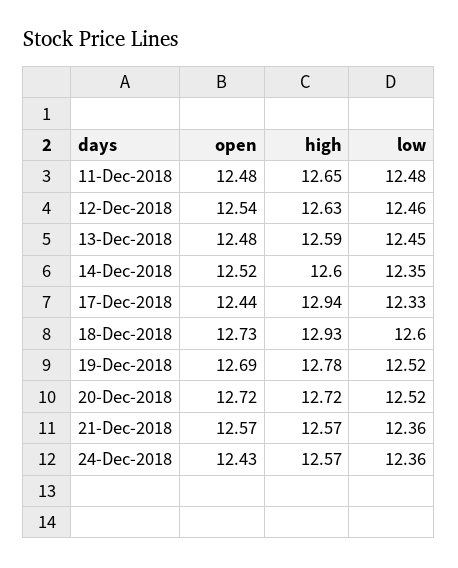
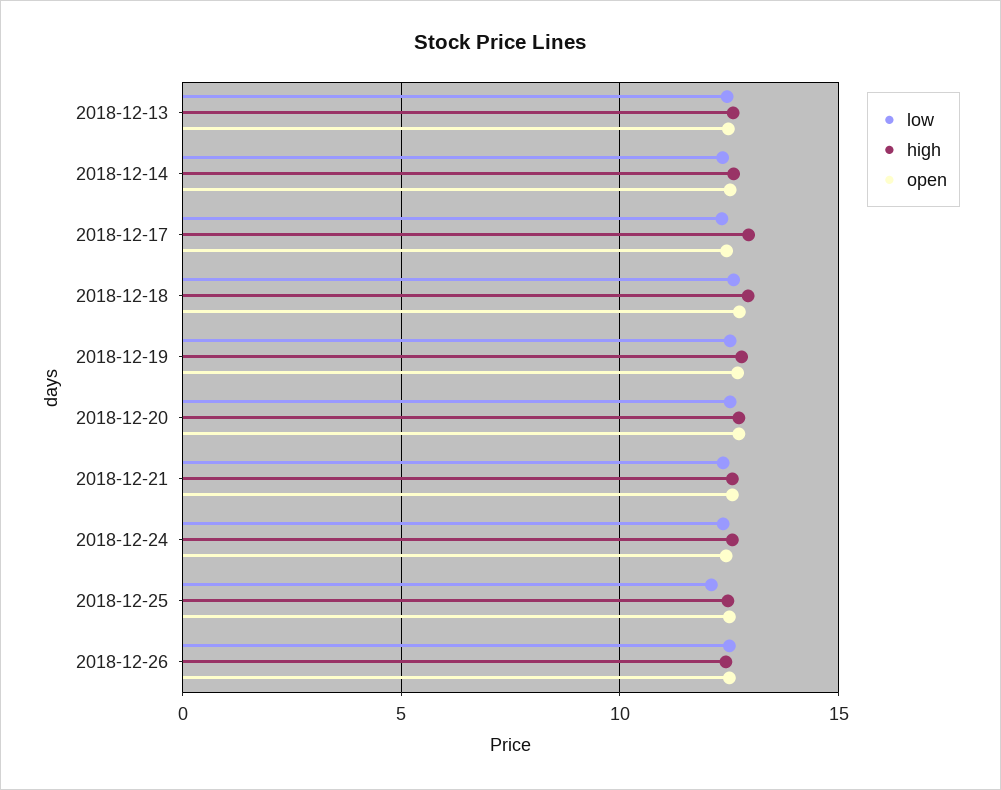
open, 11-Dec-2018: 12.48 -> none
high, 11-Dec-2018: 12.65 -> none
low, 11-Dec-2018: 12.48 -> none
open, 12-Dec-2018: 12.54 -> none
high, 12-Dec-2018: 12.63 -> none
low, 12-Dec-2018: 12.46 -> none
low, 2018-12-25: none -> 12
high, 2018-12-25: none -> 12.5
open, 2018-12-25: none -> 12.5
low, 2018-12-26: none -> 12.5
high, 2018-12-26: none -> 12.5
open, 2018-12-26: none -> 12.5

